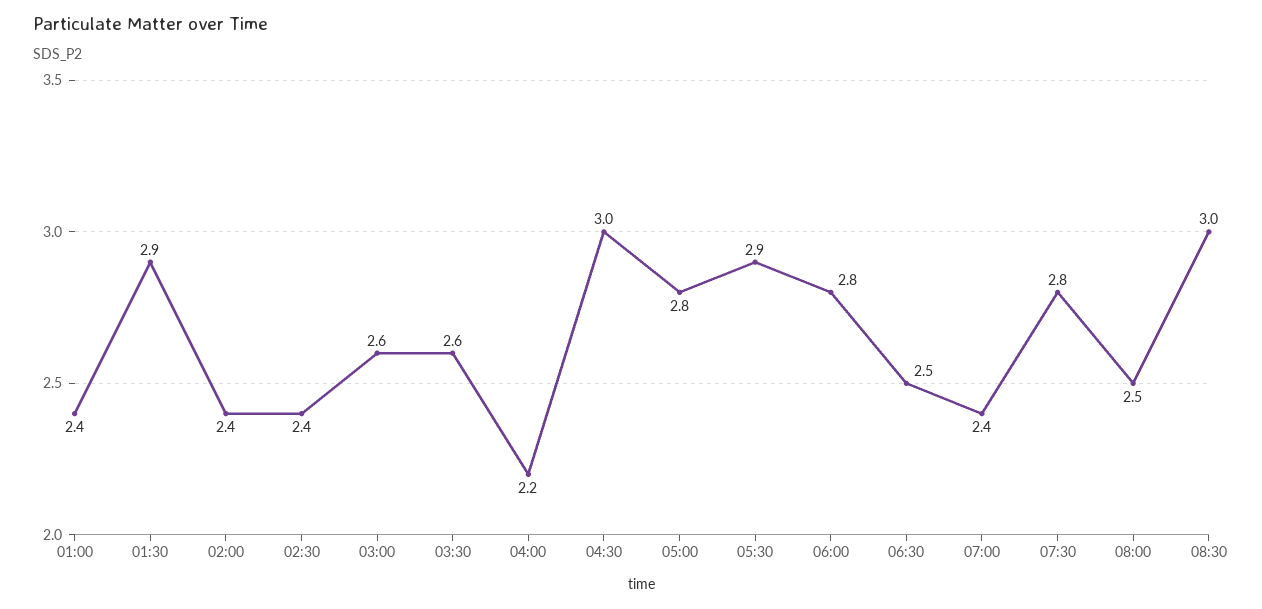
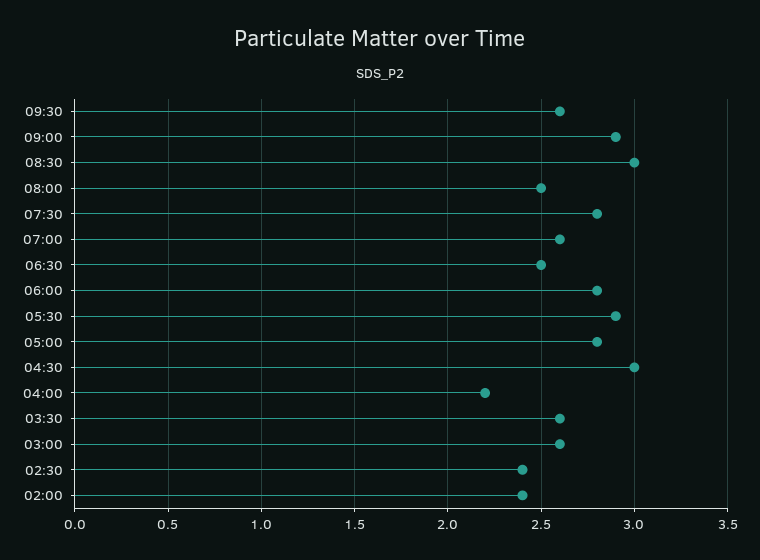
01:00: 2.4 -> none
01:30: 2.9 -> none
07:00: 2.4 -> 2.6
09:30: none -> 2.6
09:00: none -> 2.9

